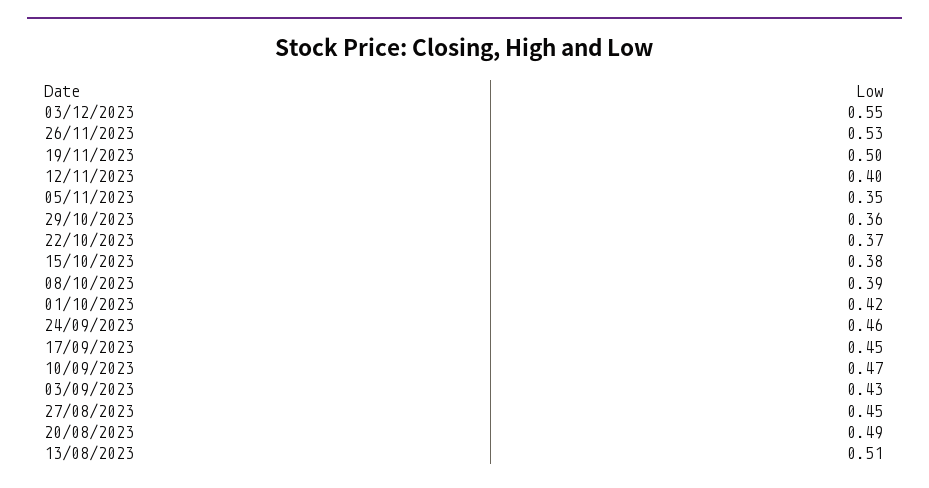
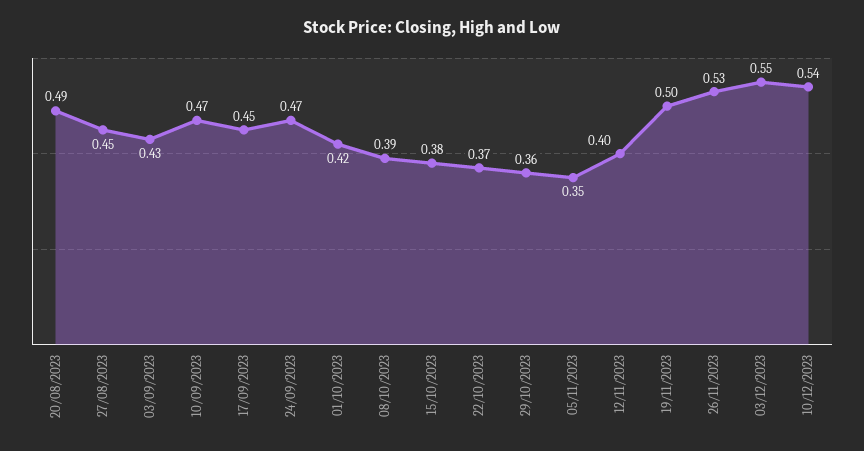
24/09/2023: 0.46 -> 0.47
13/08/2023: 0.51 -> none
10/12/2023: none -> 0.54

